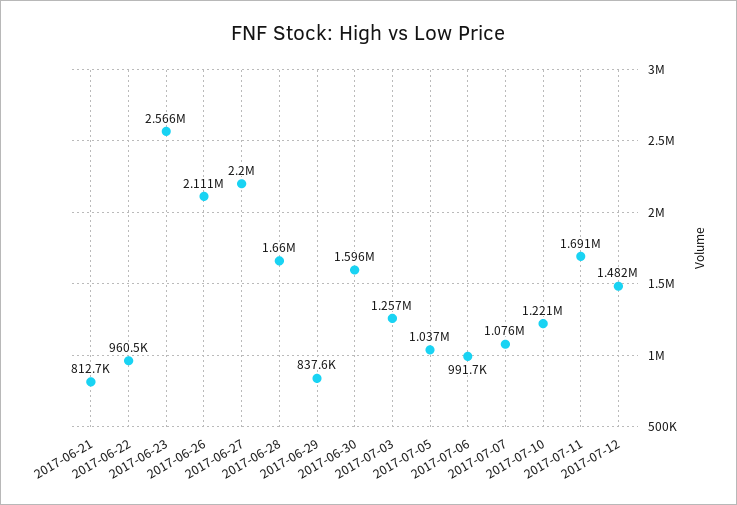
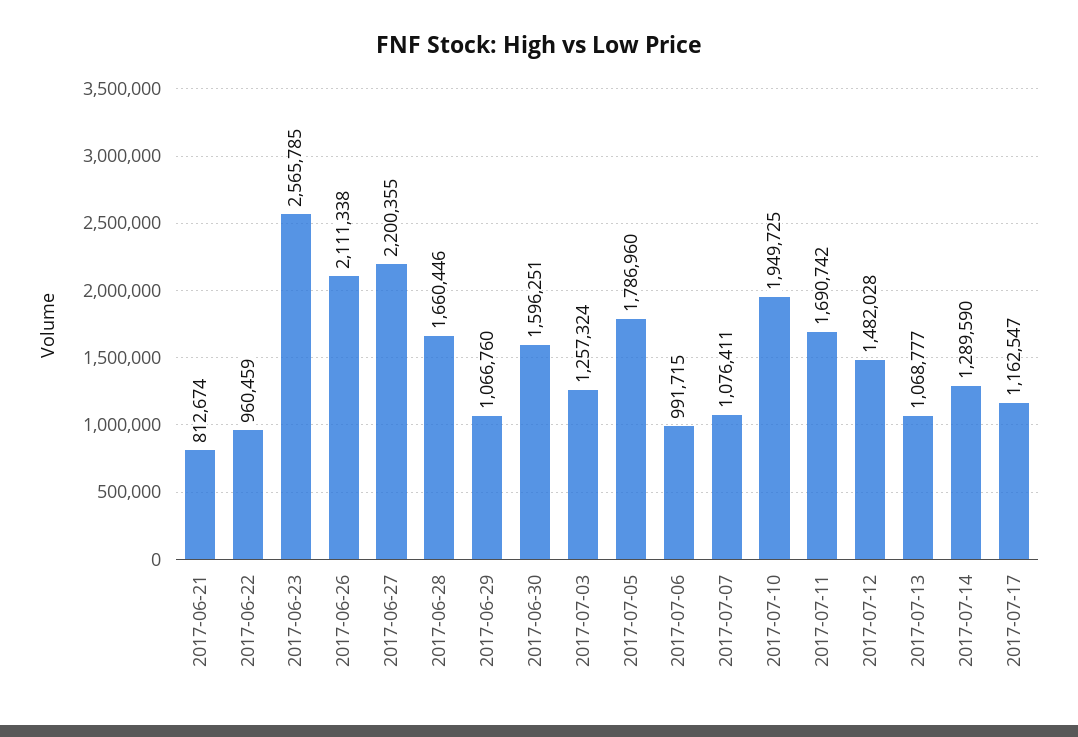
2017-06-29: 837600 -> 1066760
2017-07-05: 1037000 -> 1786960
2017-07-10: 1221000 -> 1949725
2017-07-13: none -> 1068777
2017-07-14: none -> 1289590
2017-07-17: none -> 1162547

